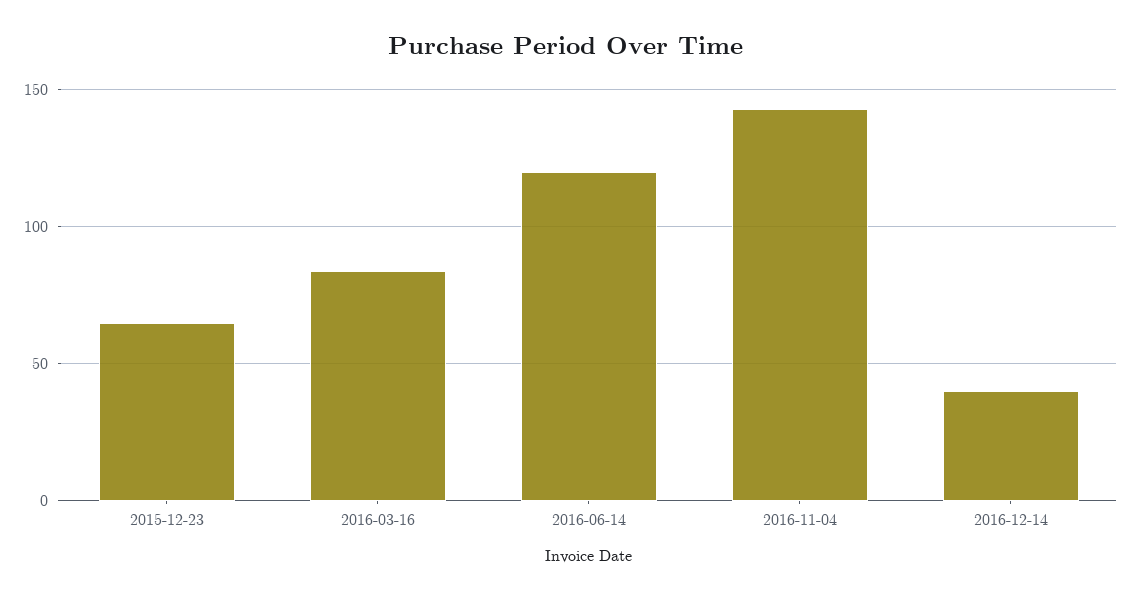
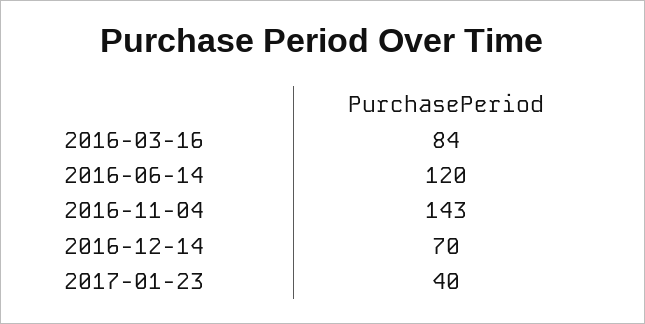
2015-12-23: 65 -> none
2016-12-14: 40 -> 70
2017-01-23: none -> 40

